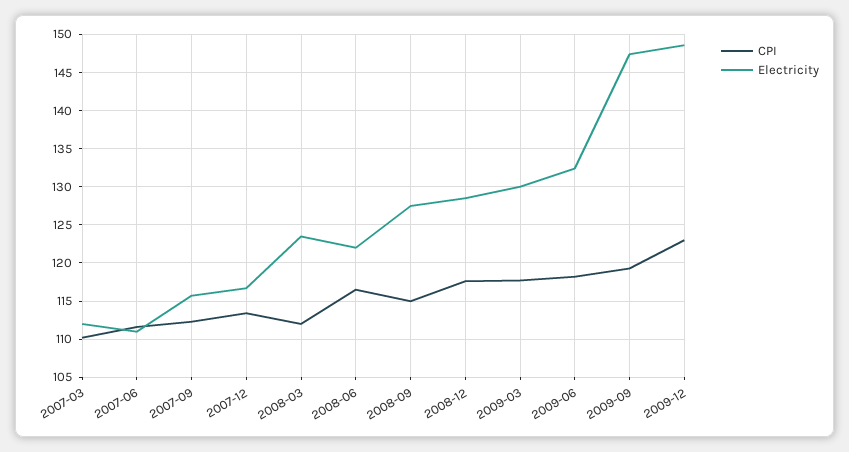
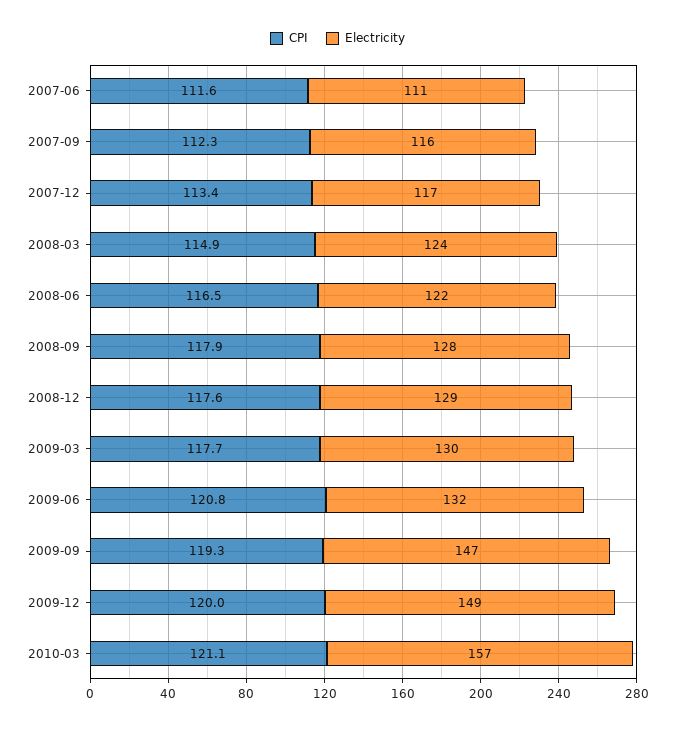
CPI, 2007-03: 110 -> none
Electricity, 2007-03: 112 -> none
CPI, 2008-03: 112 -> 114.9
CPI, 2008-09: 115 -> 117.9
CPI, 2009-06: 118 -> 120.8
CPI, 2009-12: 123 -> 120
CPI, 2010-03: none -> 121.1
Electricity, 2010-03: none -> 157

